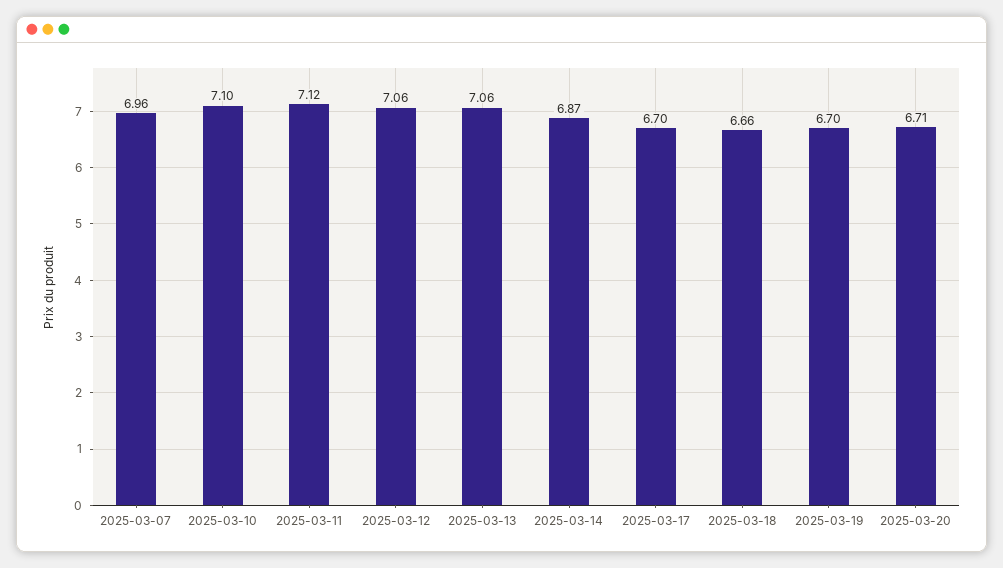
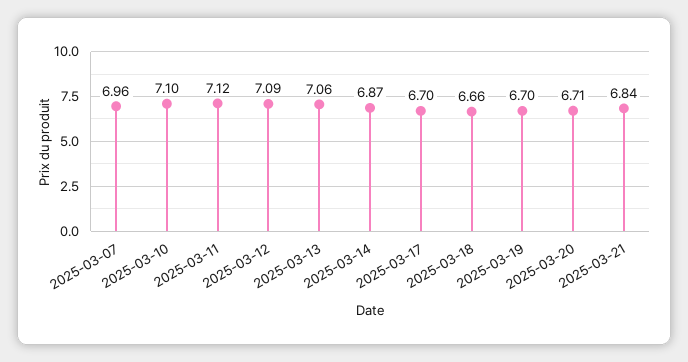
2025-03-12: 7.06 -> 7.09
2025-03-21: none -> 6.84

